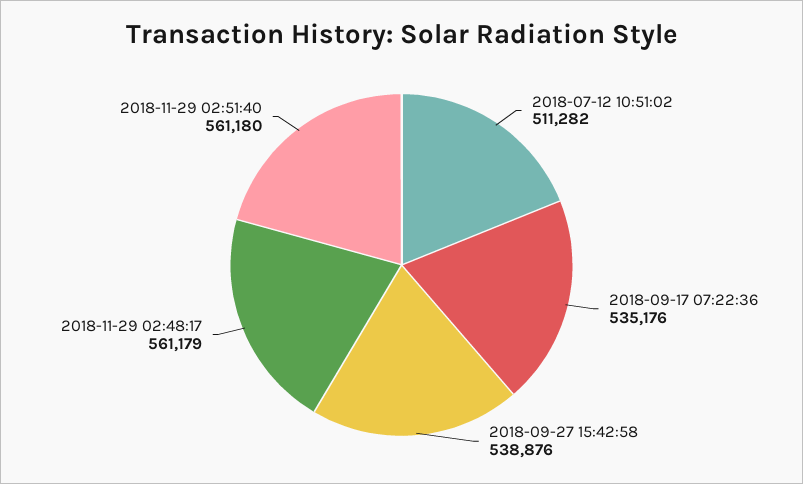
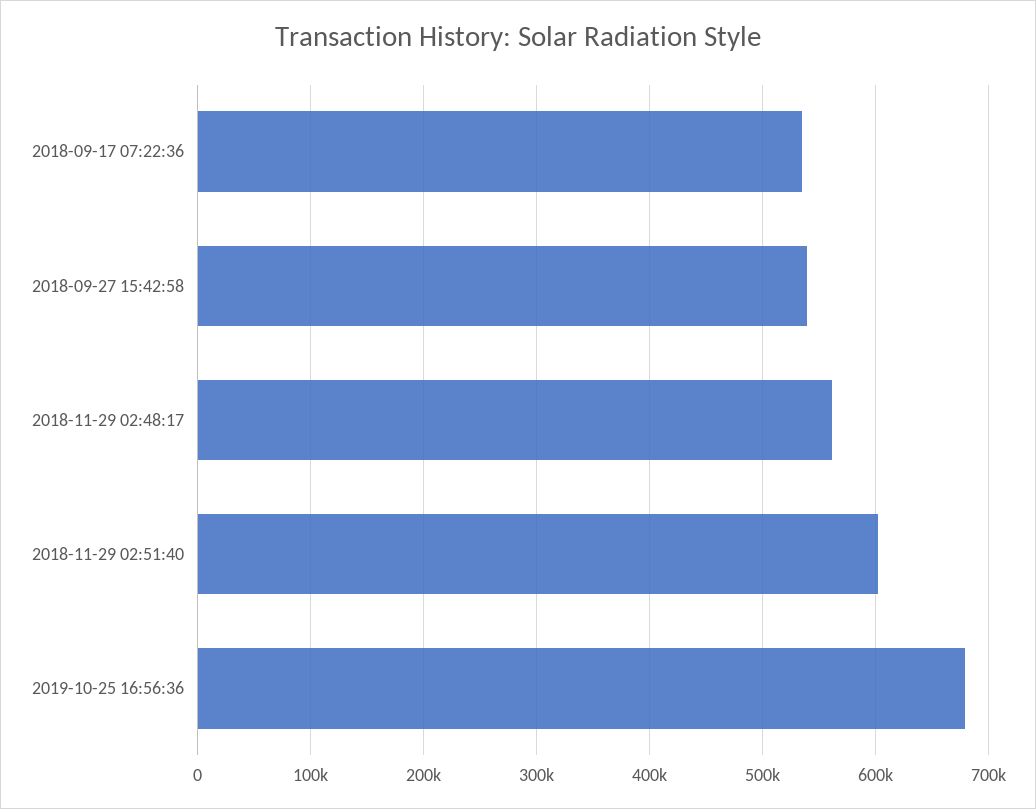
2018-07-12 10:51:02: 511282 -> none
2018-11-29 02:51:40: 561180 -> 600000
2019-10-25 16:56:36: none -> 680000

